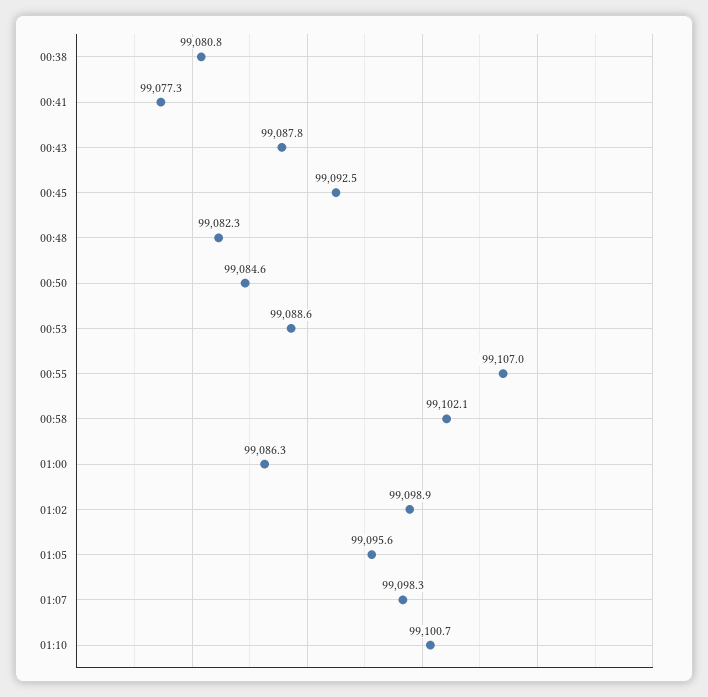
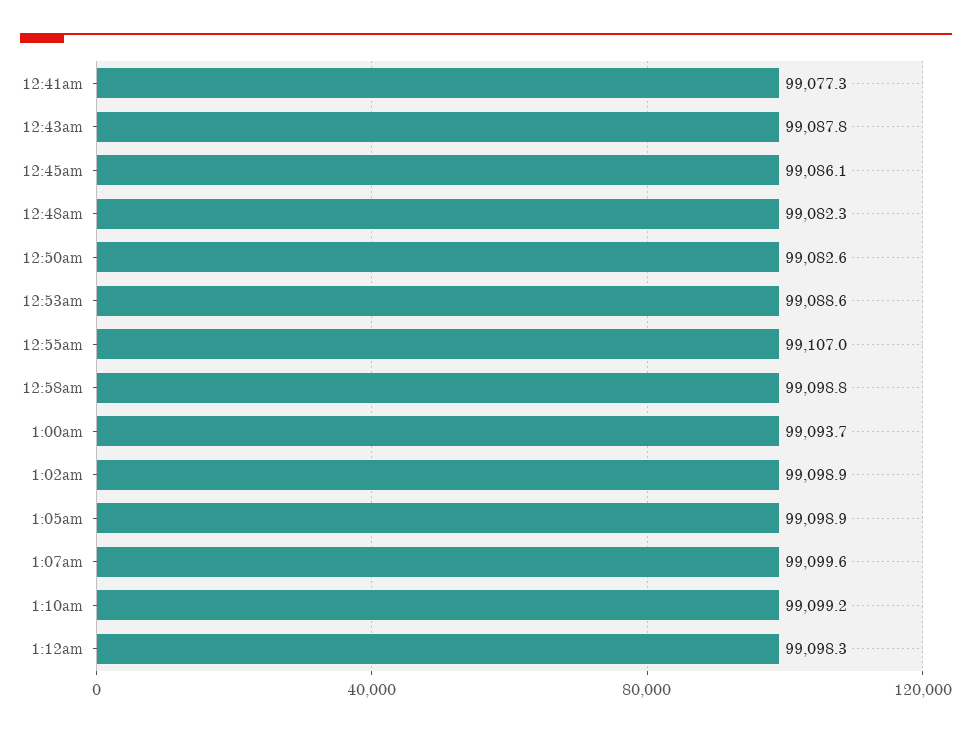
00:38: 99080.8 -> none
00:45: 99092.5 -> 99086.1
00:50: 99084.6 -> 99082.6
00:58: 99102.1 -> 99098.8
01:00: 99086.3 -> 99093.7
01:05: 99095.6 -> 99098.9
01:07: 99098.3 -> 99099.6
01:10: 99100.7 -> 99099.2
1:12am: none -> 99098.3

